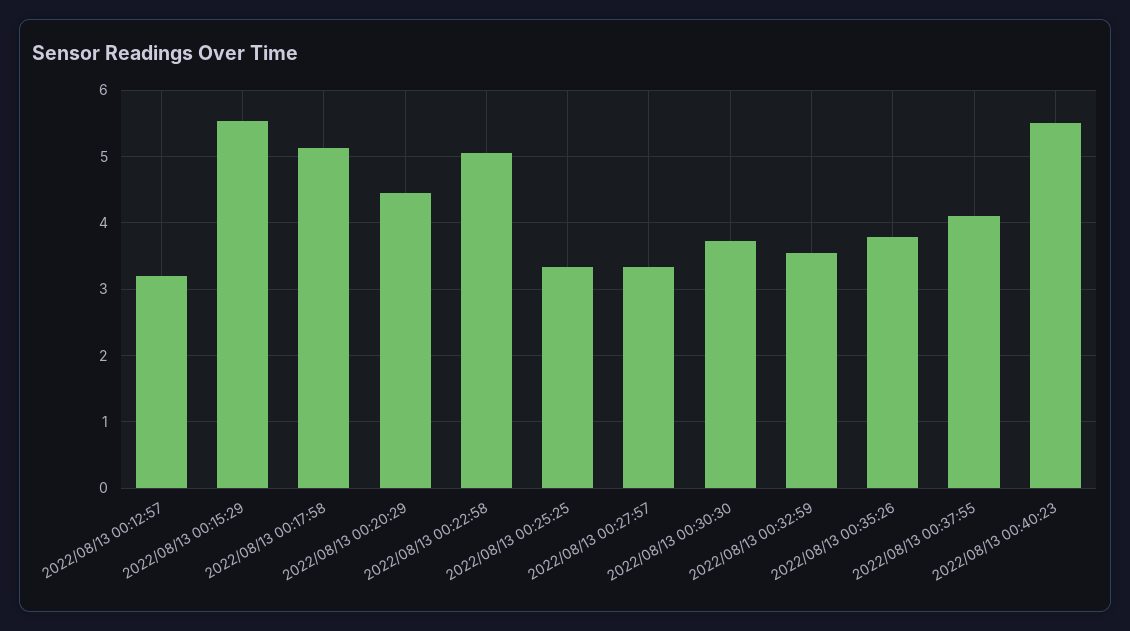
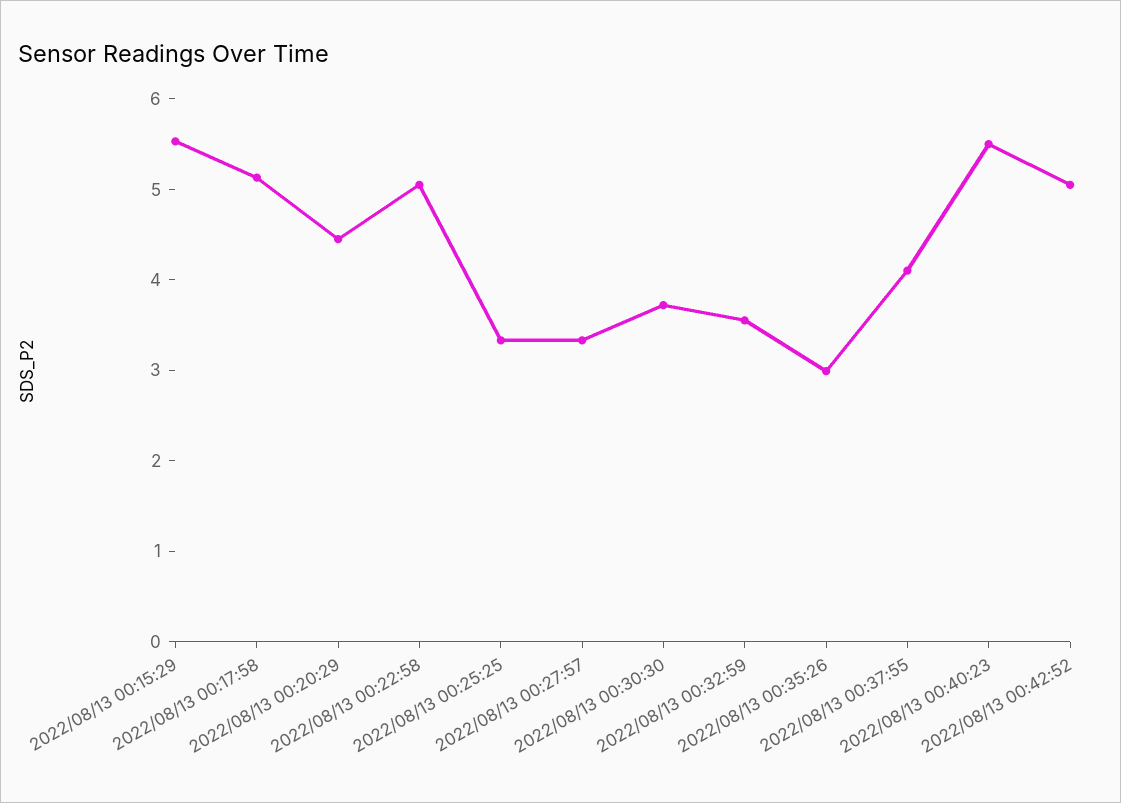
2022/08/13 00:12:57: 3.2 -> none
2022/08/13 00:35:26: 3.8 -> 3
2022/08/13 00:42:52: none -> 5

